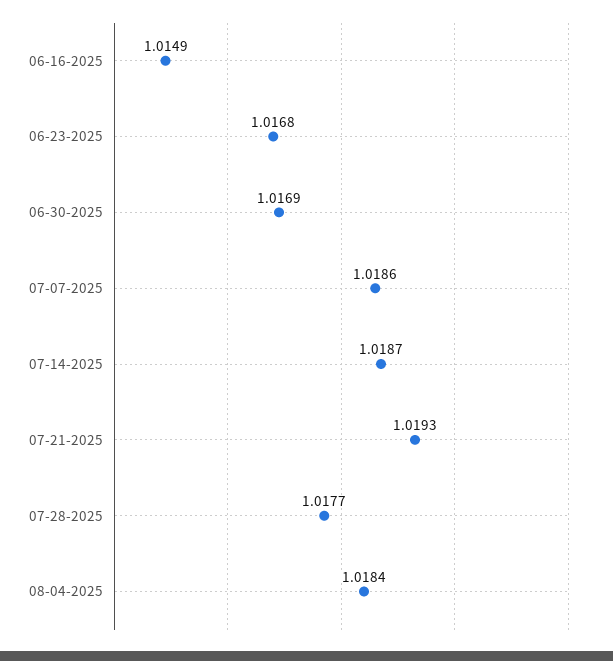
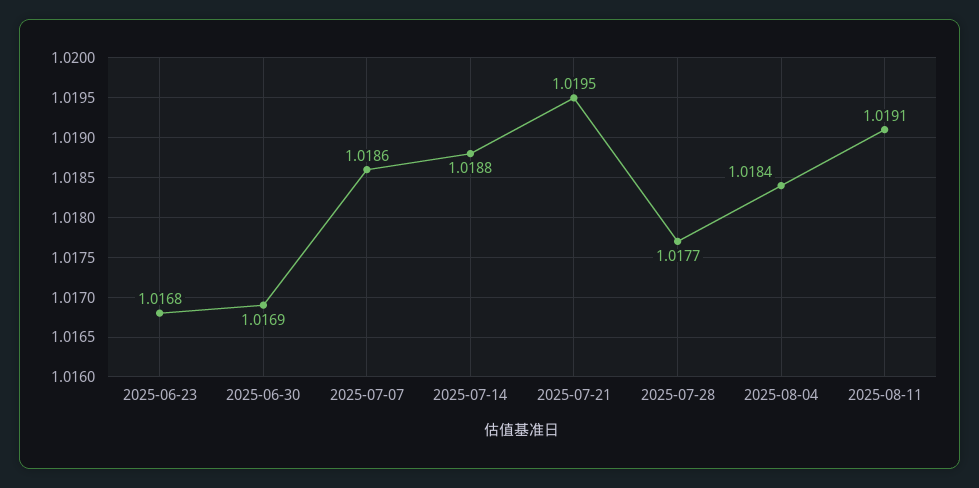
06-16-2025: 1.0149 -> none
07-14-2025: 1.0187 -> 1.0188
07-21-2025: 1.0193 -> 1.0195
2025-08-11: none -> 1.0191

